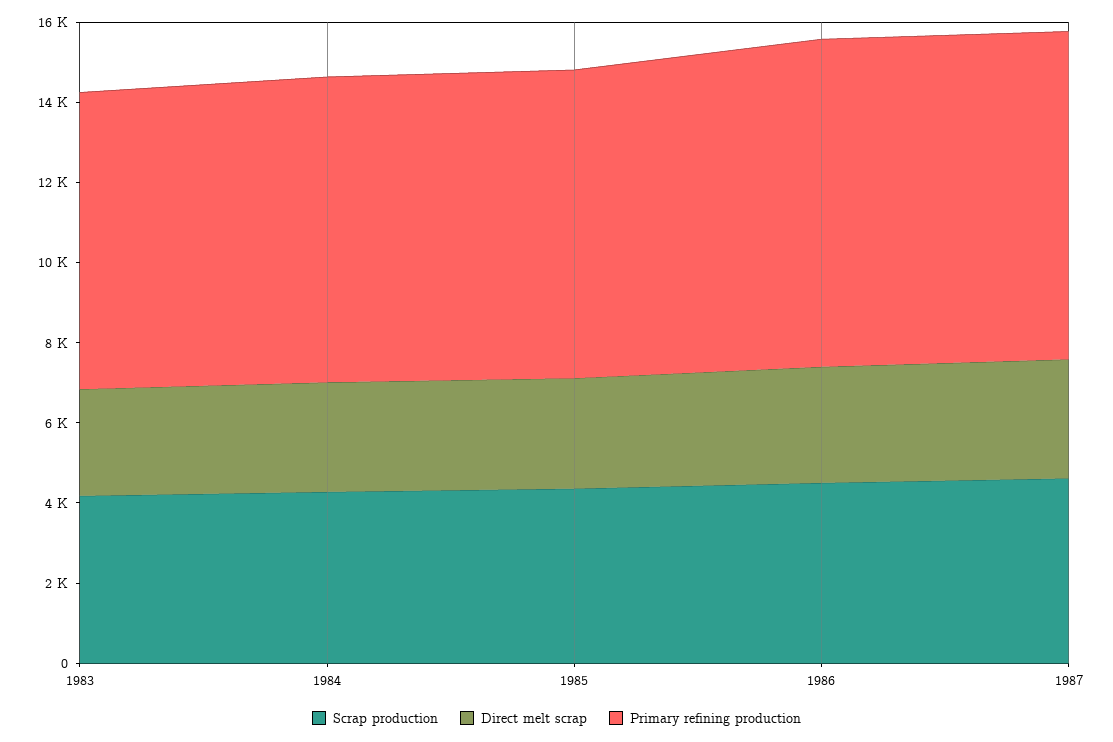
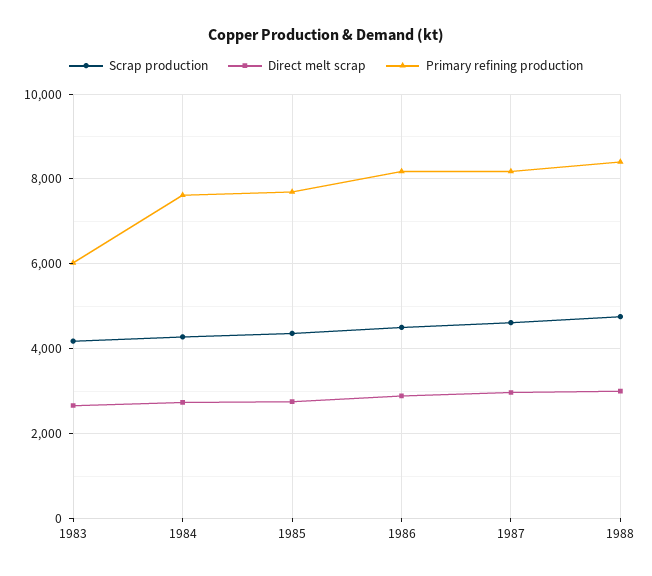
Primary refining production, 1983: 7500 -> 6000
Scrap production, 1988: none -> 4800
Direct melt scrap, 1988: none -> 3000
Primary refining production, 1988: none -> 8400

